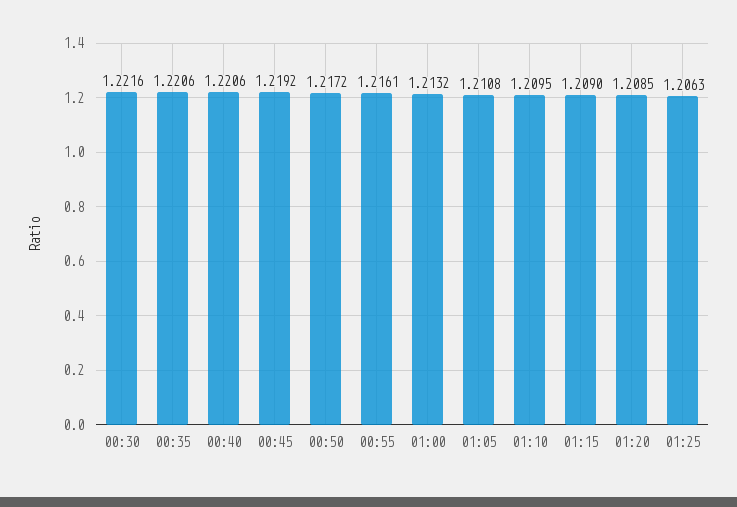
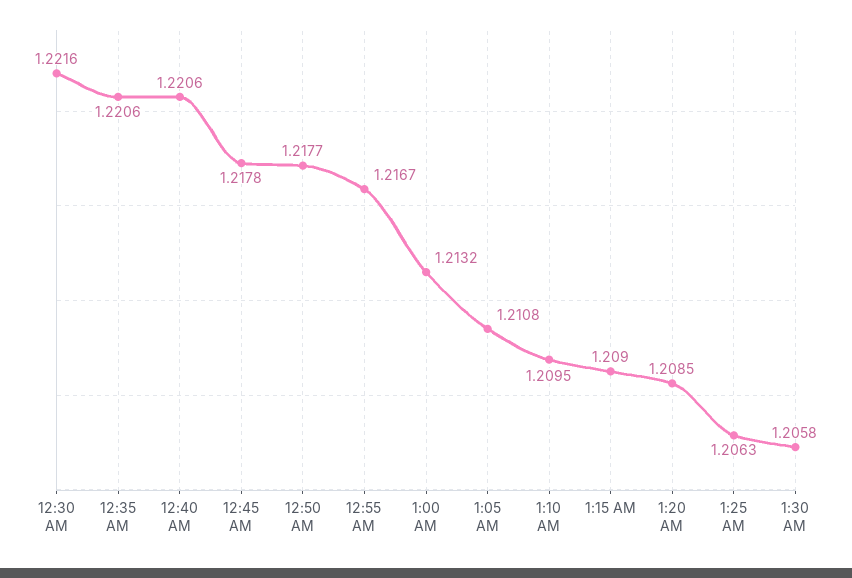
00:45: 1.2192 -> 1.2178
00:50: 1.2172 -> 1.2177
00:55: 1.2161 -> 1.2167
1:30 AM: none -> 1.2058

